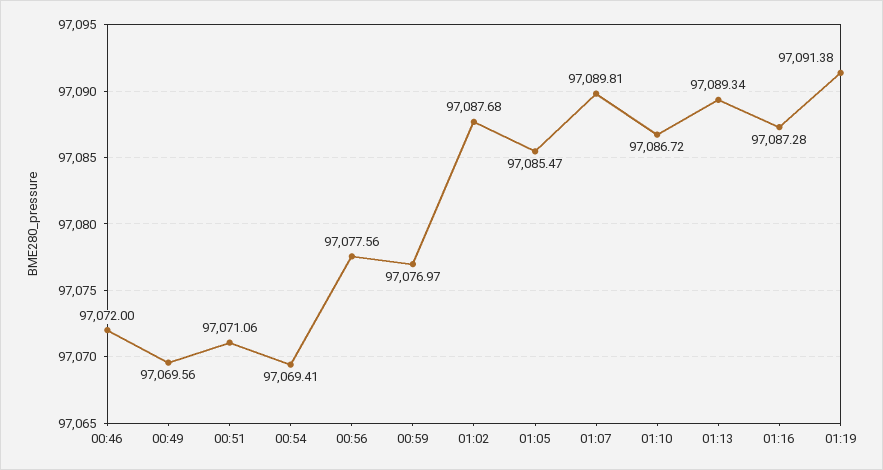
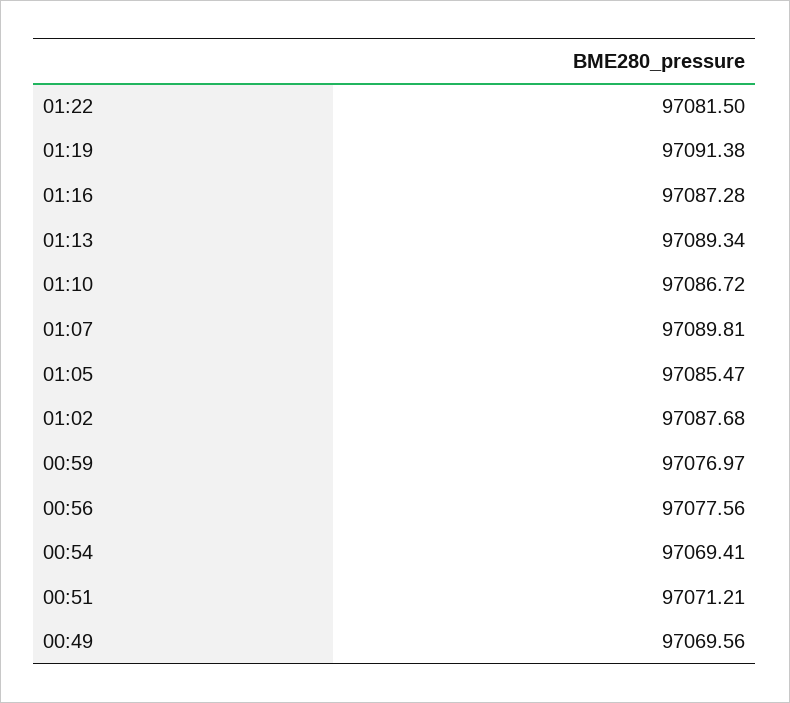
00:46: 97072 -> none
00:51: 97071.06 -> 97071.21
01:22: none -> 97081.5

